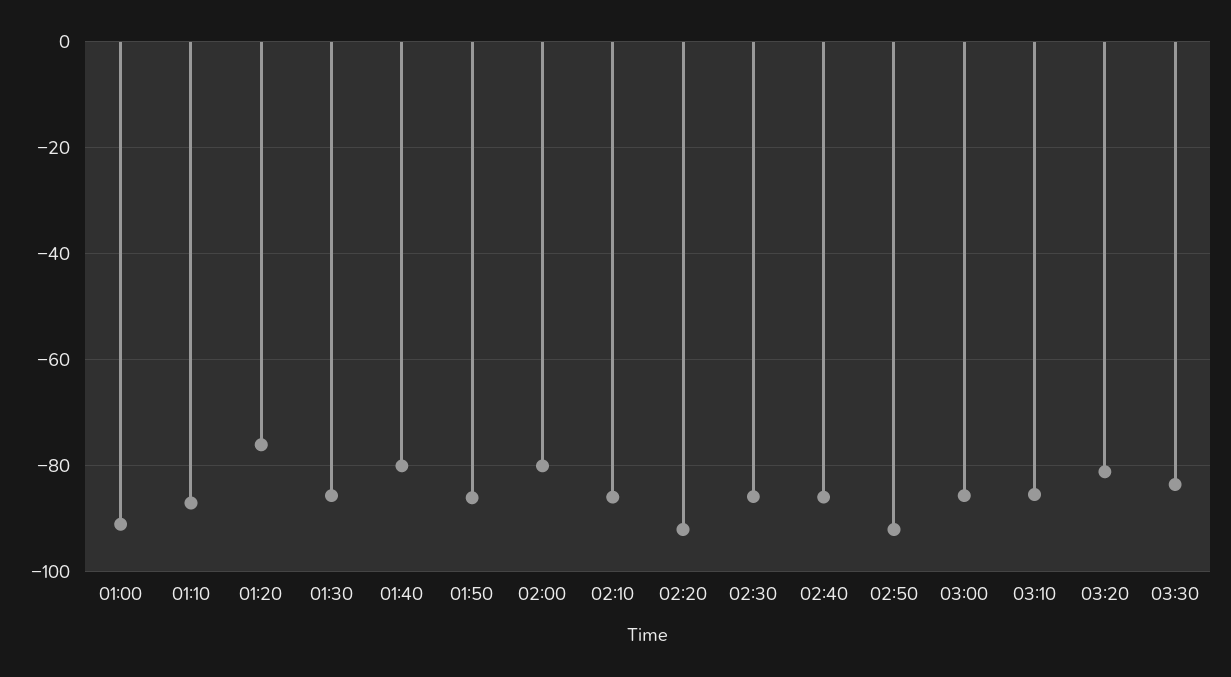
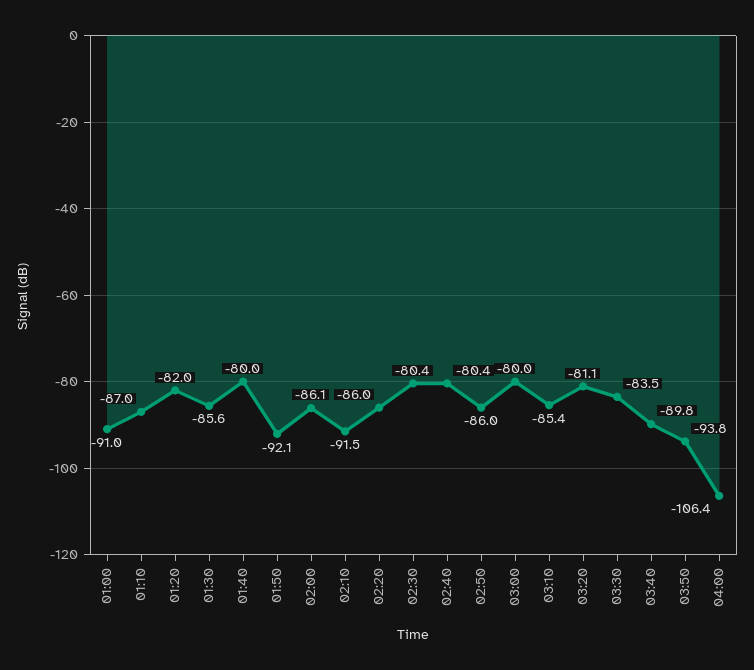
01:20: -76 -> -82
01:50: -86 -> -92.1
02:00: -80 -> -86.1
02:10: -86 -> -91.5
02:20: -92 -> -86
02:30: -86 -> -80.4
02:40: -86 -> -80.4
02:50: -92 -> -86
03:00: -86 -> -80
03:40: none -> -89.8
03:50: none -> -93.8
04:00: none -> -106.4

